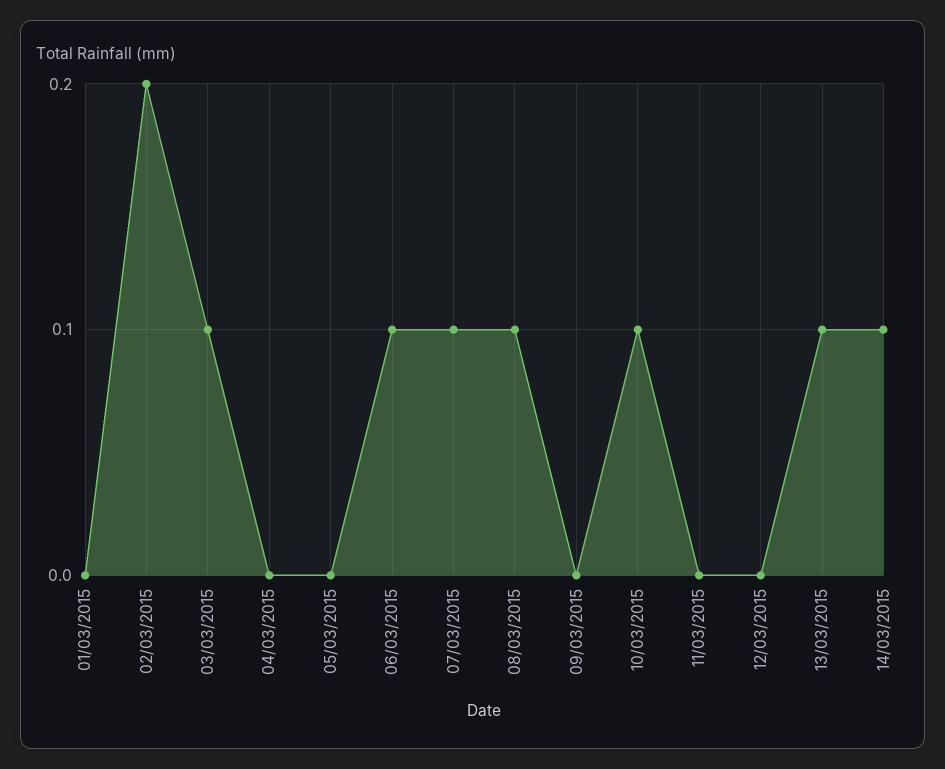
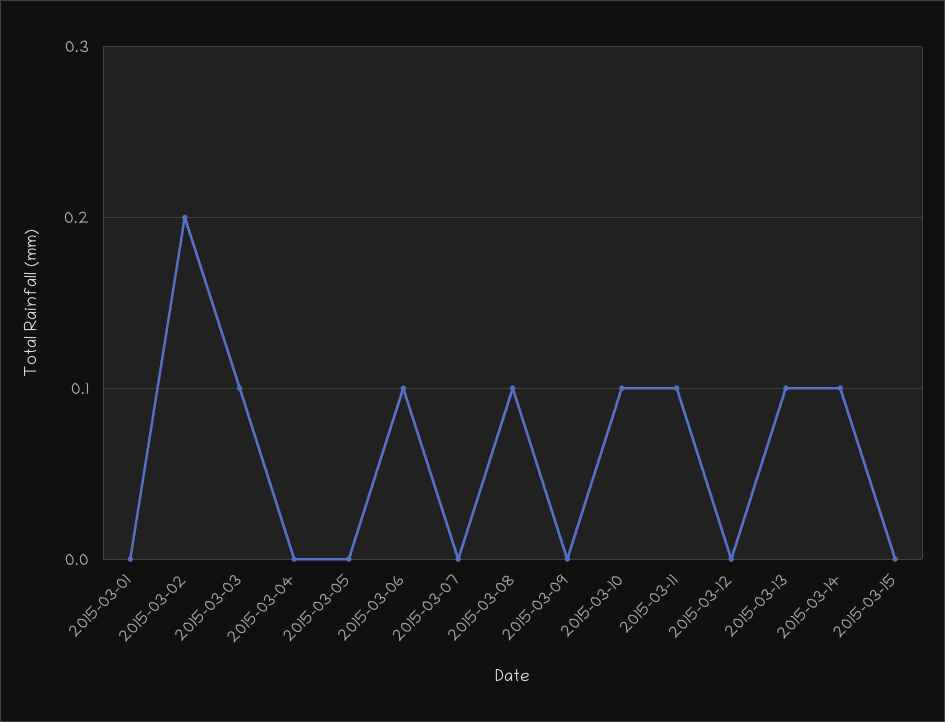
07/03/2015: 0.1 -> 0
11/03/2015: 0 -> 0.1
2015-03-15: none -> 0

